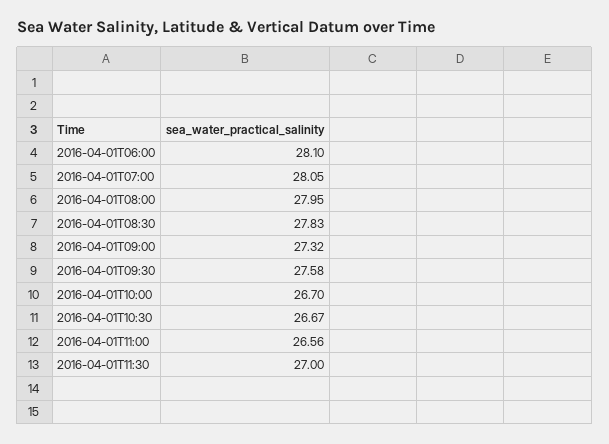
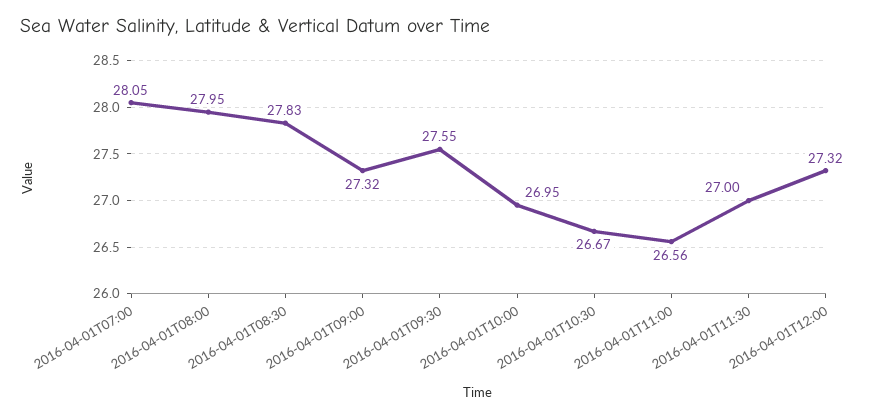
2016-04-01T06:00: 28.1 -> none
2016-04-01T09:30: 27.58 -> 27.55
2016-04-01T10:00: 26.7 -> 26.95
2016-04-01T12:00: none -> 27.32

